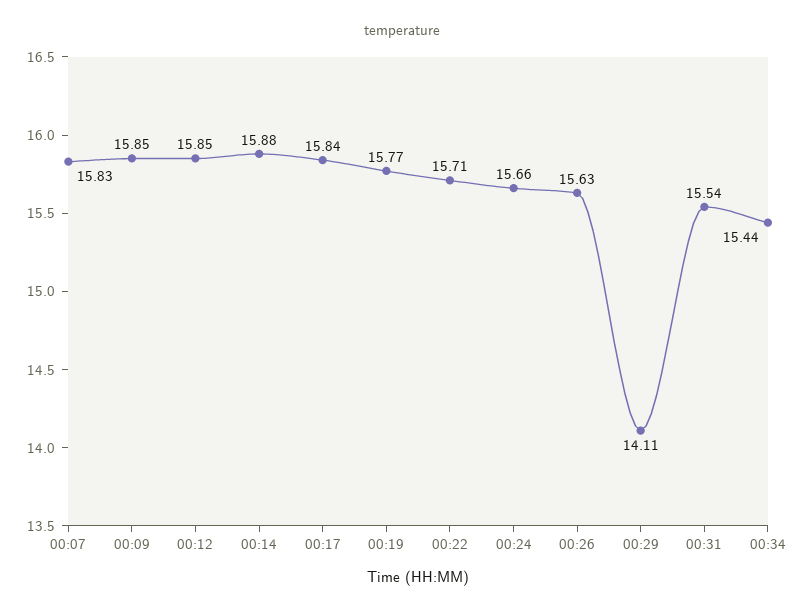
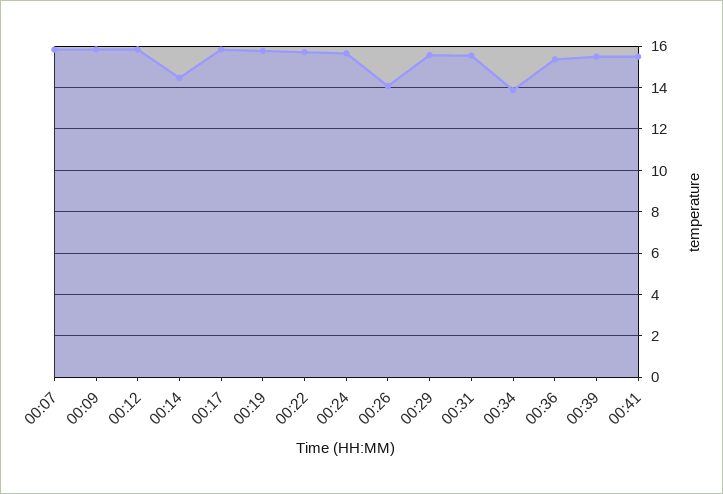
00:14: 15.88 -> 14.5
00:26: 15.63 -> 14
00:29: 14.11 -> 15.5
00:34: 15.44 -> 14
00:36: none -> 15.5
00:39: none -> 15.5
00:41: none -> 15.5

